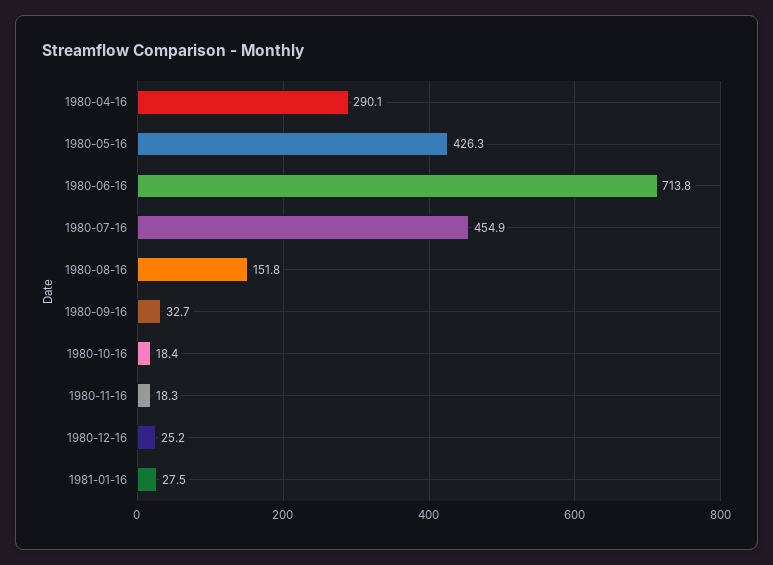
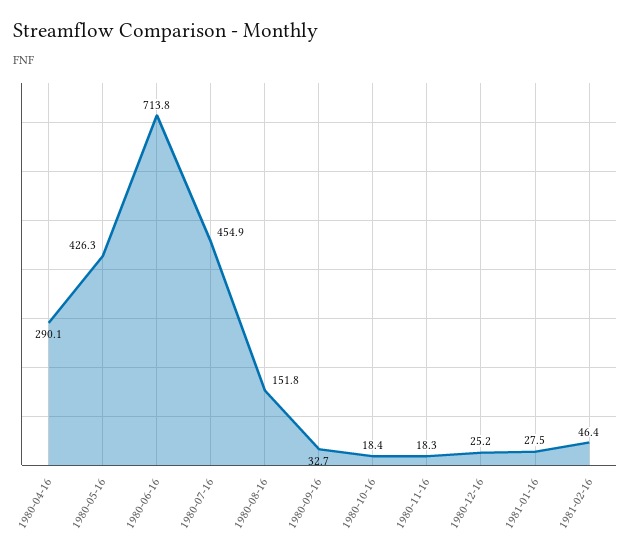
1981-02-16: none -> 46.4

